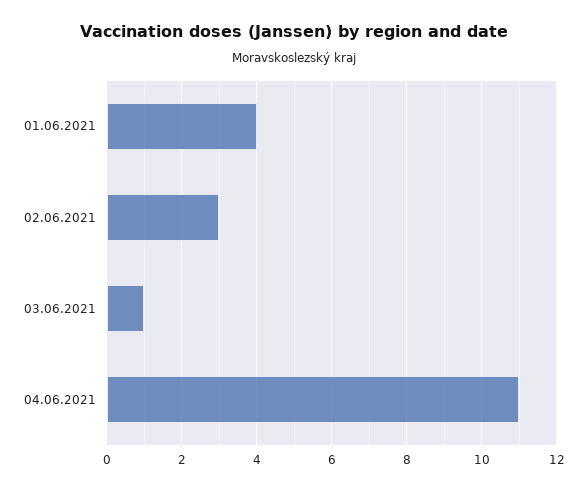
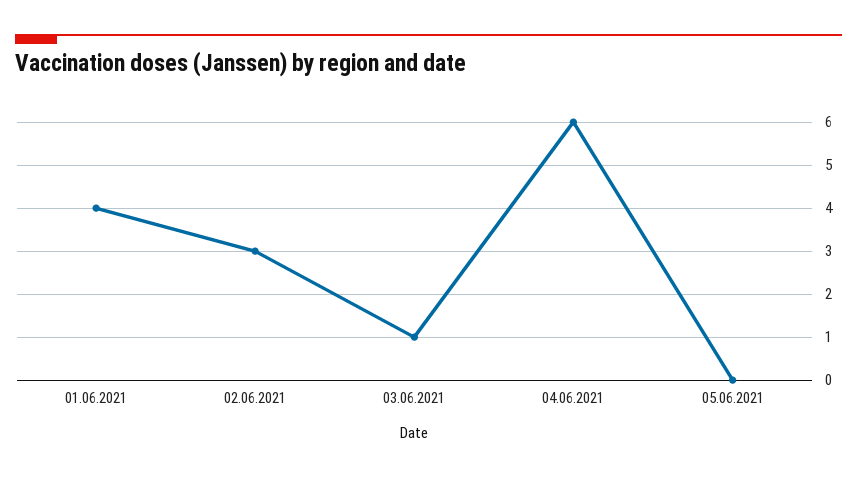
04.06.2021: 11 -> 6
05.06.2021: none -> 0

